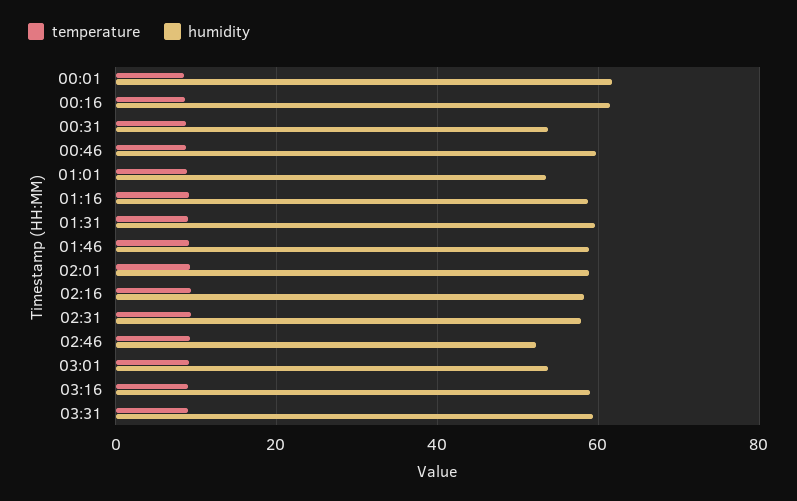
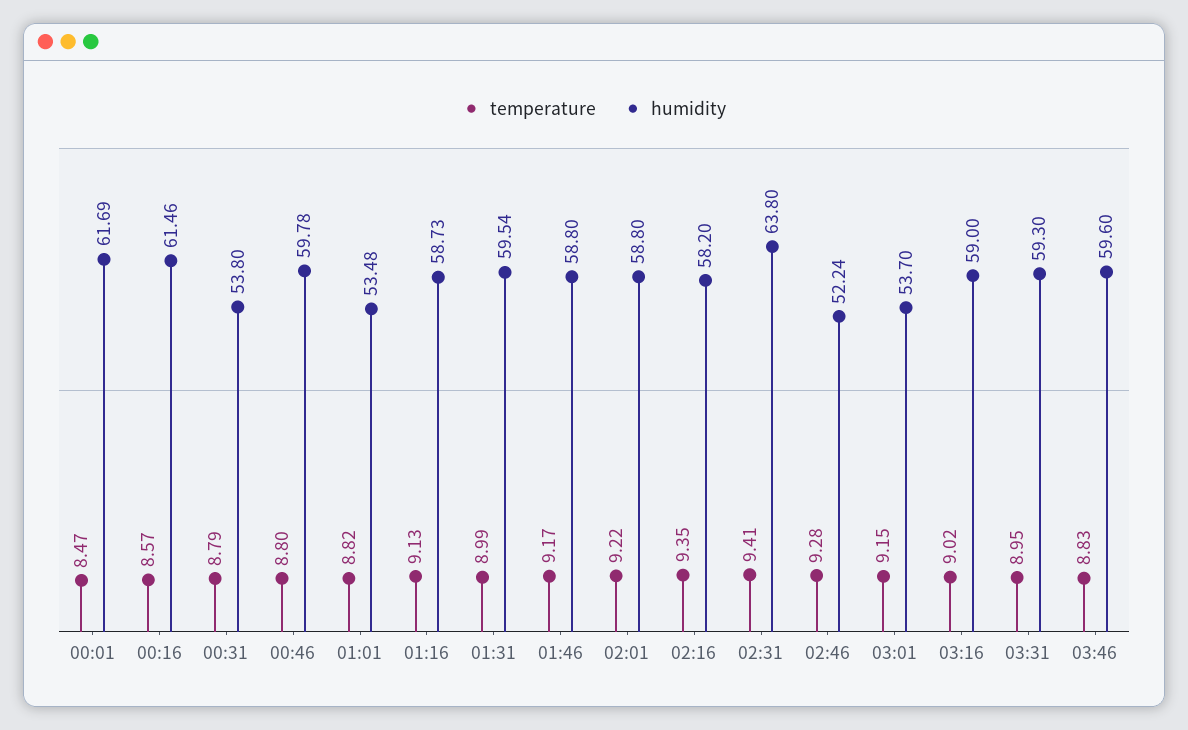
humidity, 02:31: 58 -> 63.8
temperature, 03:46: none -> 8.83
humidity, 03:46: none -> 59.6

